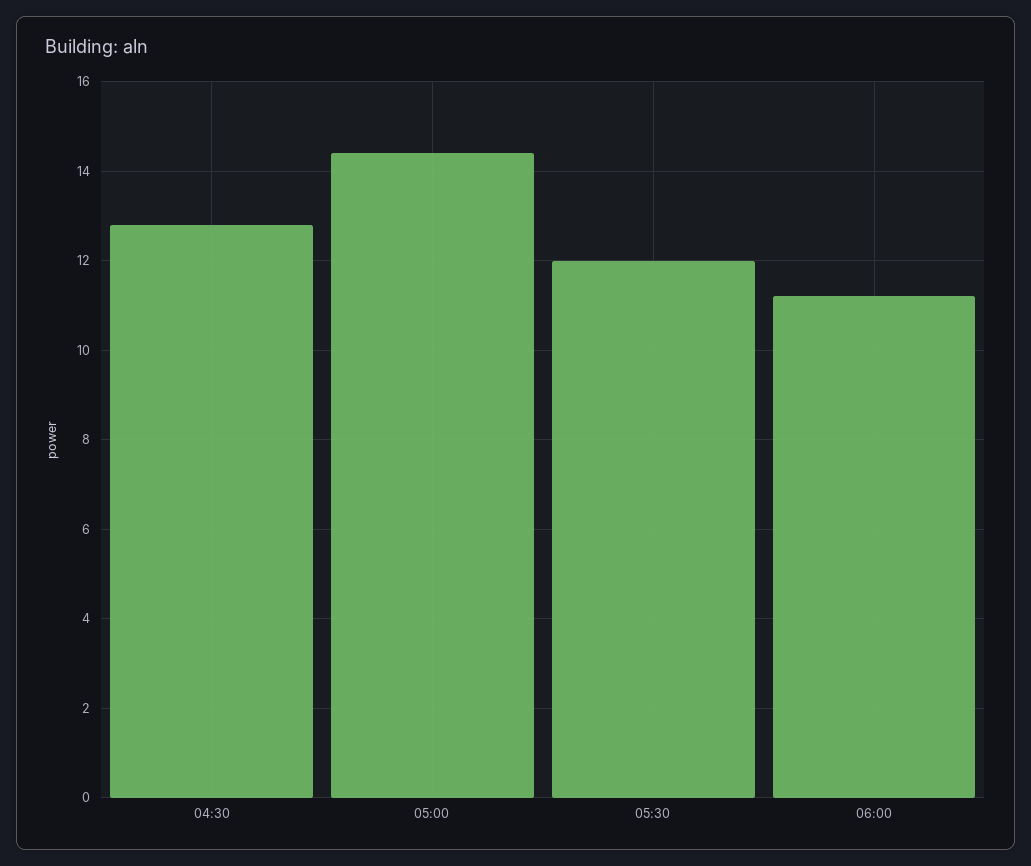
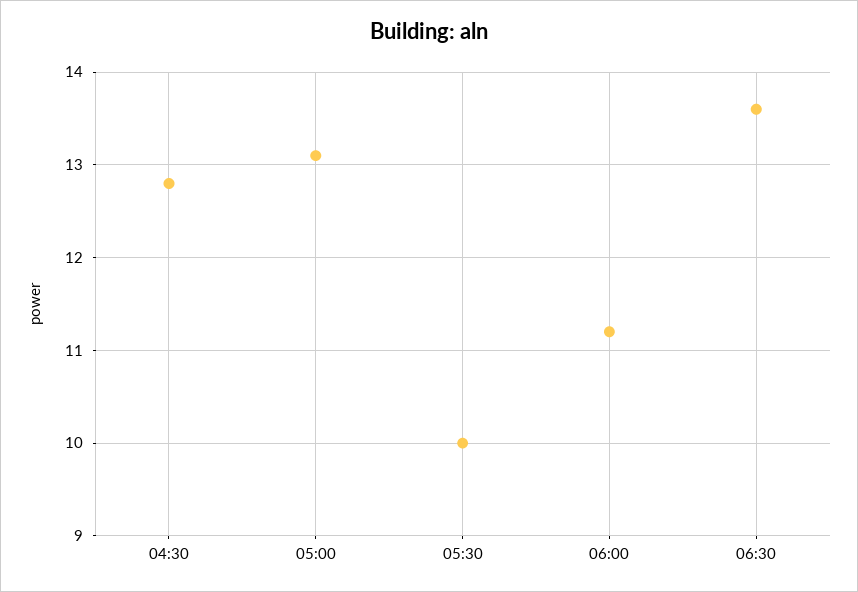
05:00: 14.5 -> 13.1
05:30: 12 -> 10
06:30: none -> 13.6

